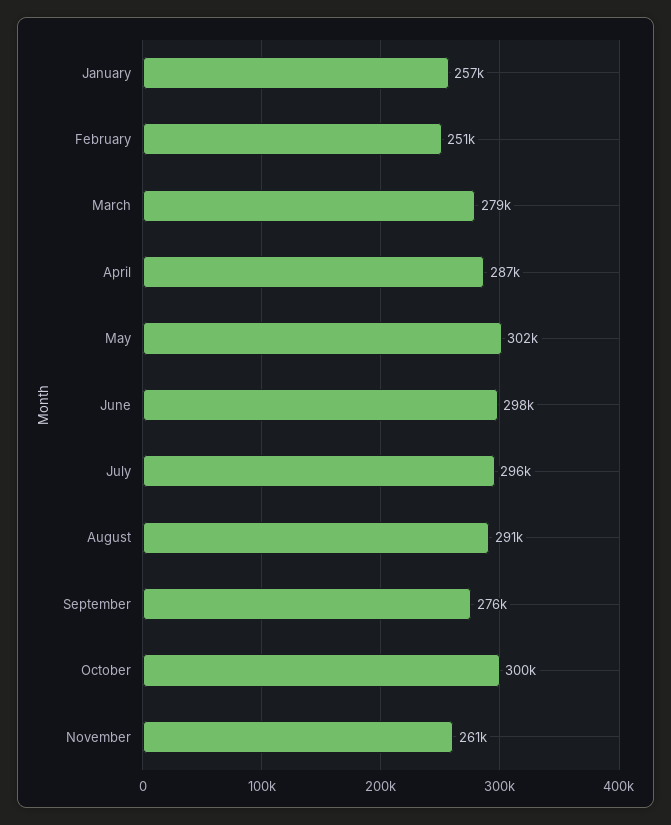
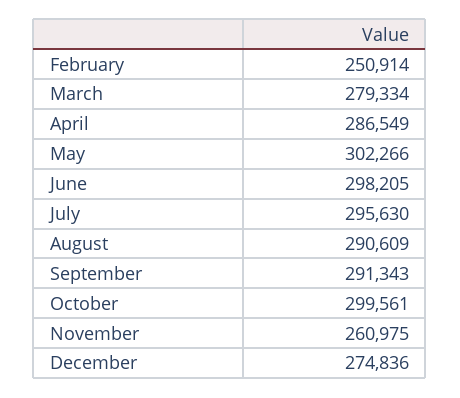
January: 257000 -> none
September: 276000 -> 291343
December: none -> 274836

